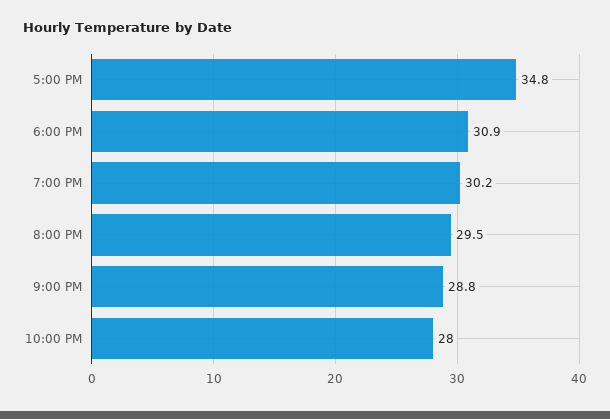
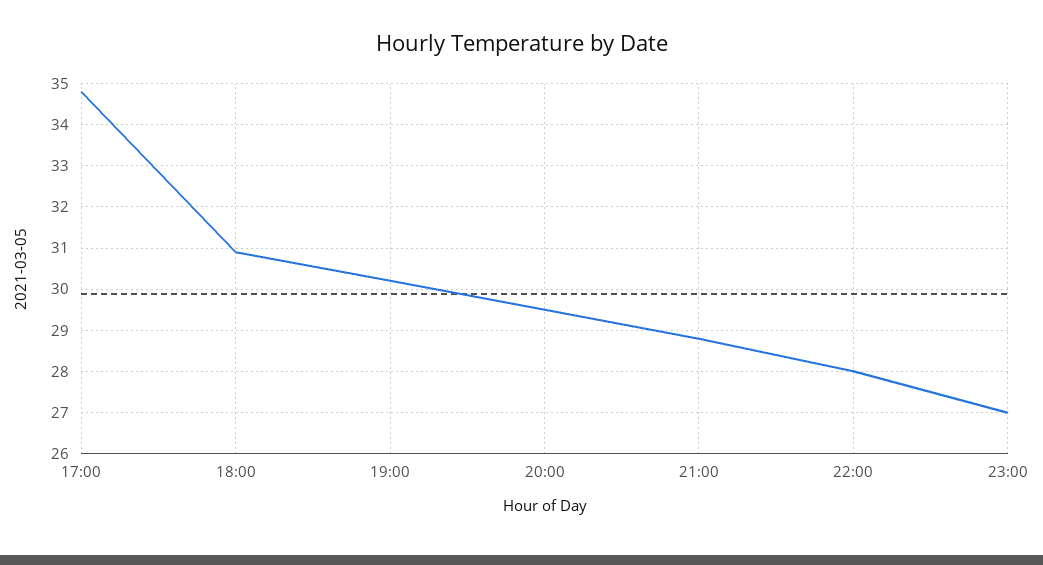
23:00: none -> 27

